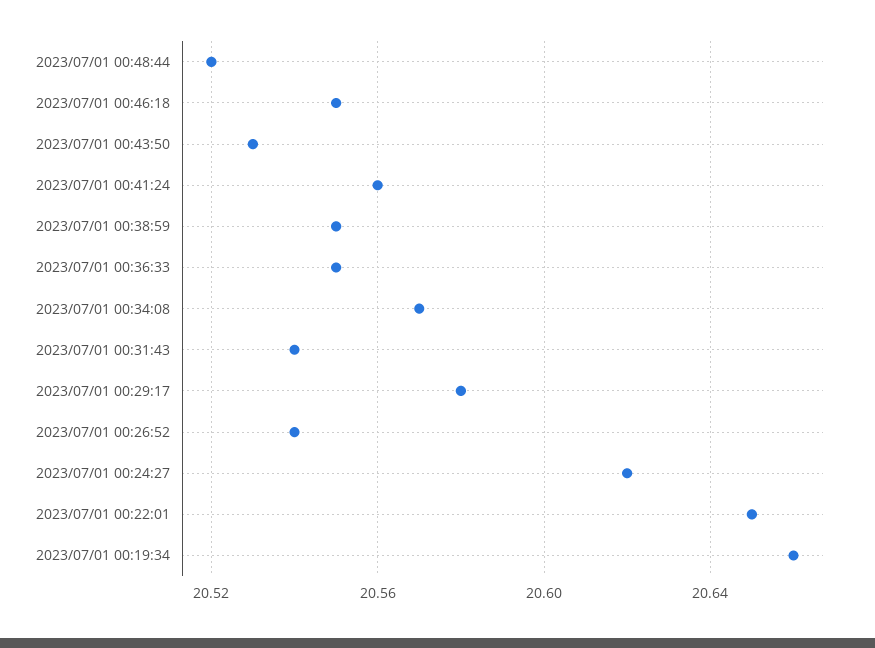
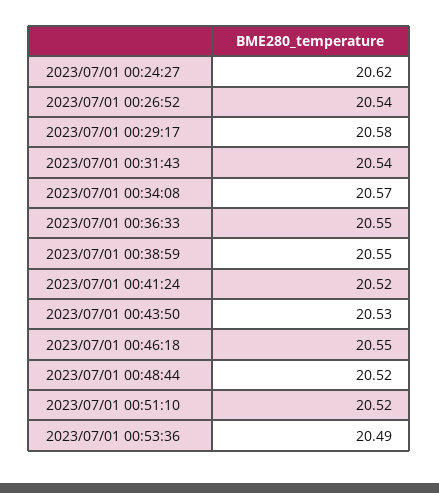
2023/07/01 00:41:24: 20.56 -> 20.52
2023/07/01 00:22:01: 20.65 -> none
2023/07/01 00:19:34: 20.66 -> none
2023/07/01 00:51:10: none -> 20.52
2023/07/01 00:53:36: none -> 20.49

